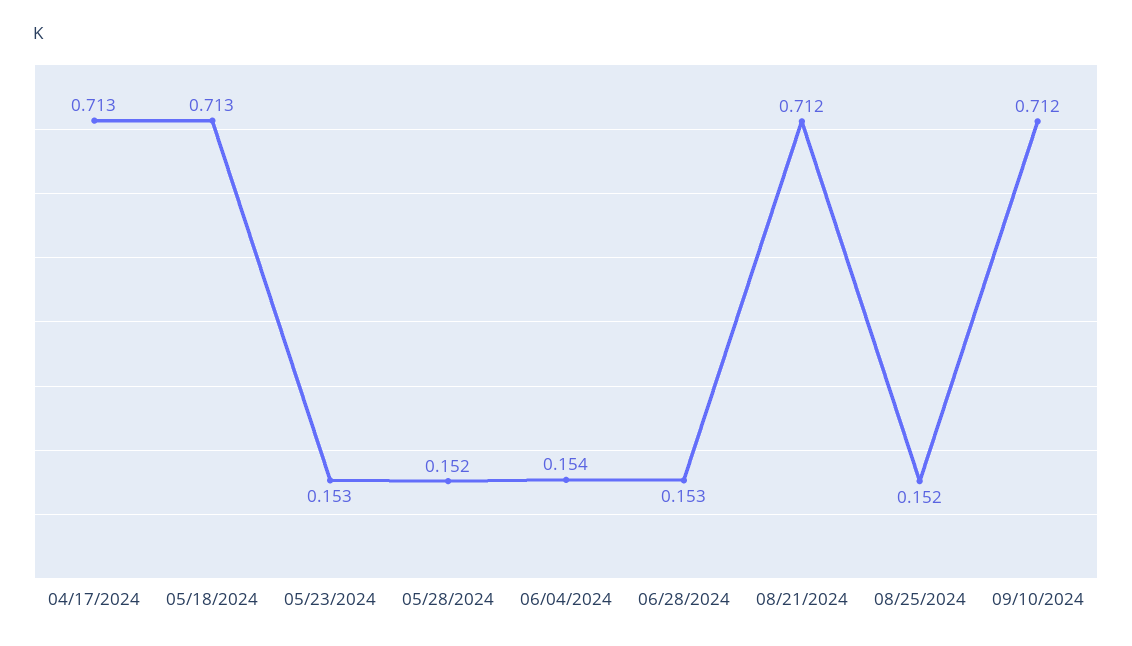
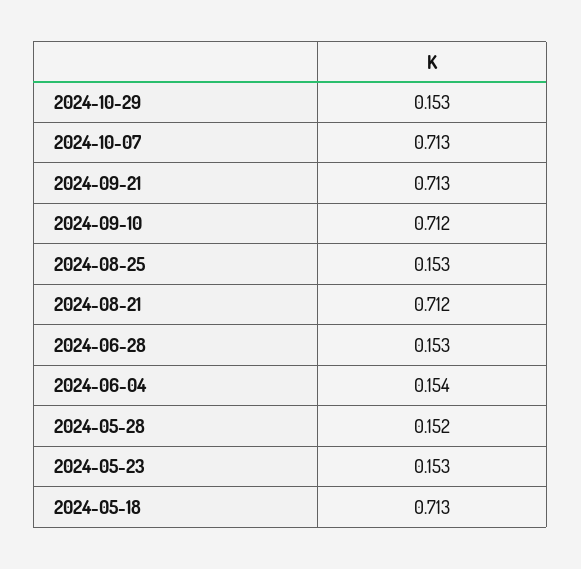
04/17/2024: 0.713 -> none
08/25/2024: 0.152 -> 0.153
2024-10-29: none -> 0.153
2024-10-07: none -> 0.713
2024-09-21: none -> 0.713

